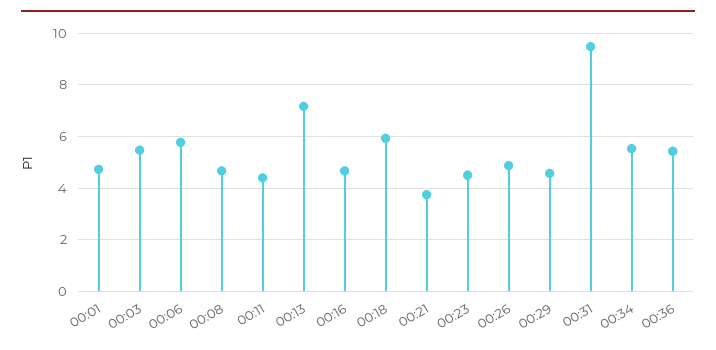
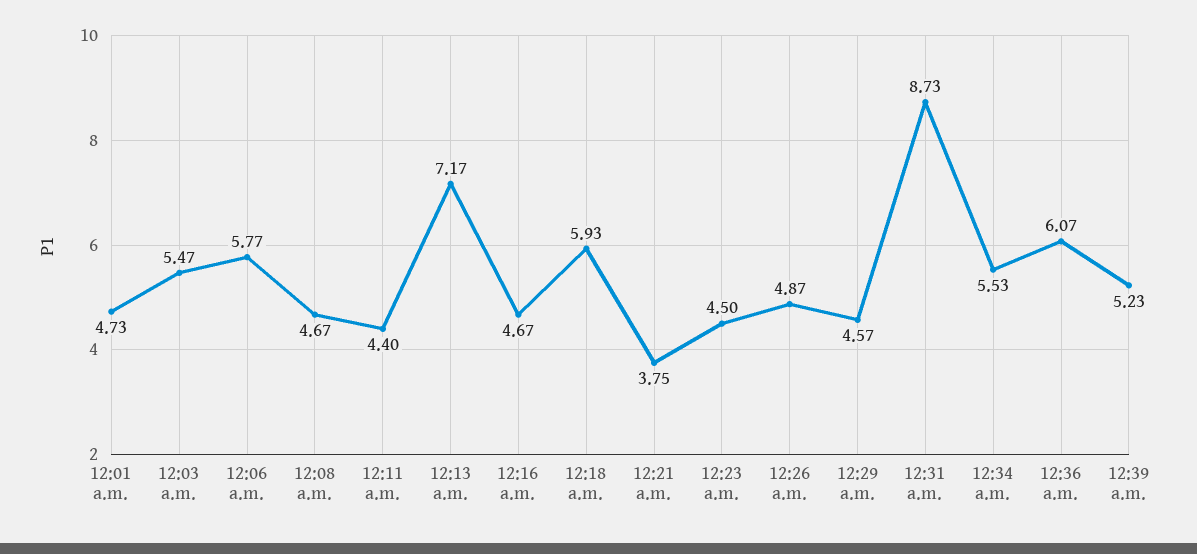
00:31: 9.5 -> 8.73
00:36: 5.5 -> 6.07
12:39 a.m.: none -> 5.23

